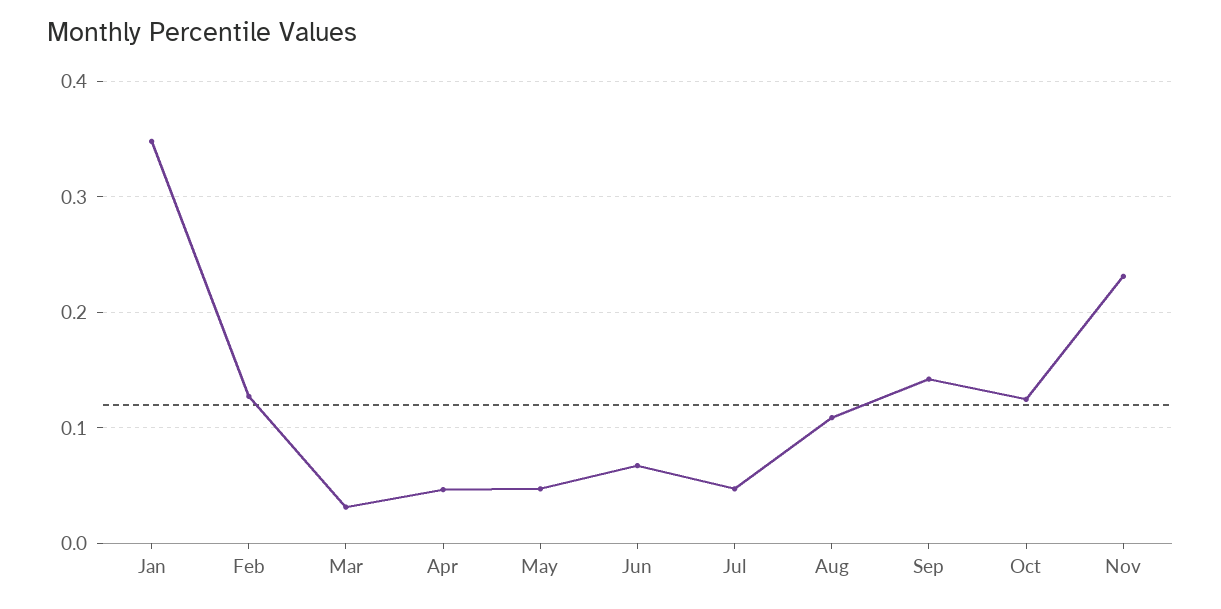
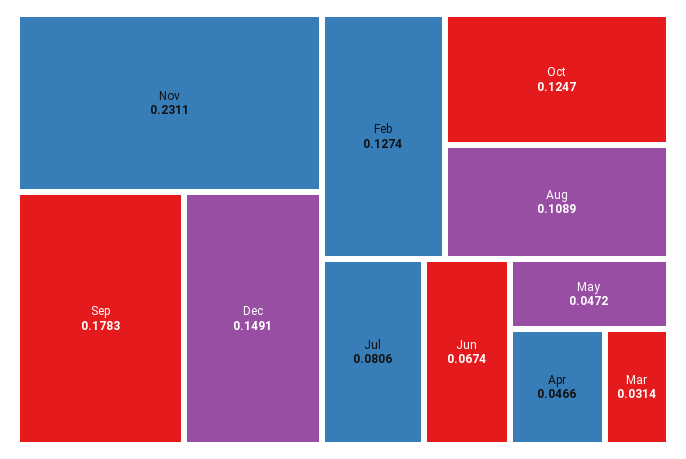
Jan: 0.35 -> none
Jul: 0.05 -> 0.0806
Sep: 0.14 -> 0.1783
Dec: none -> 0.1491

